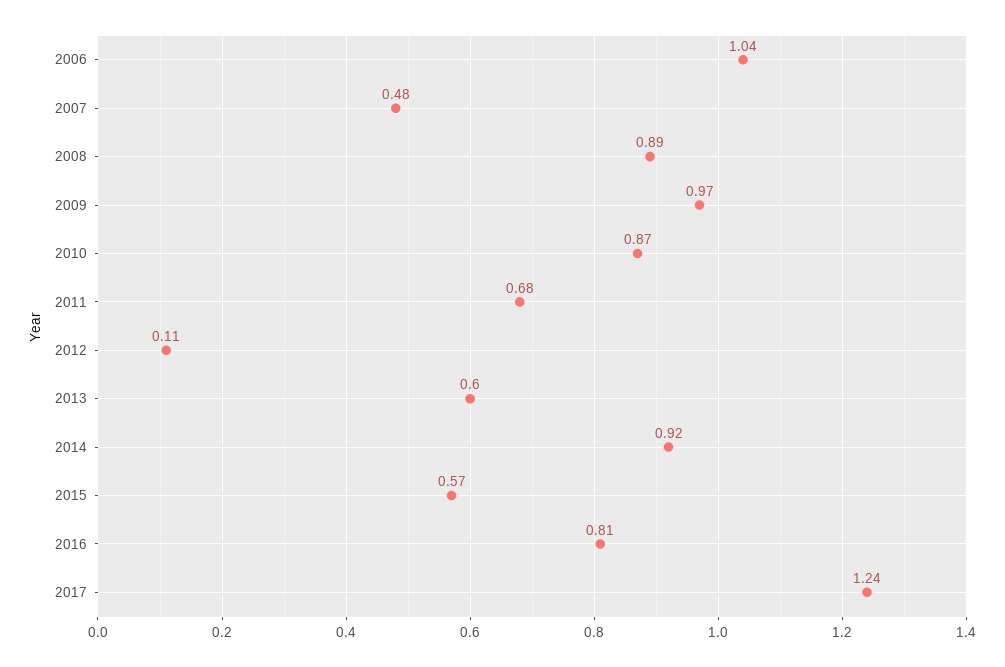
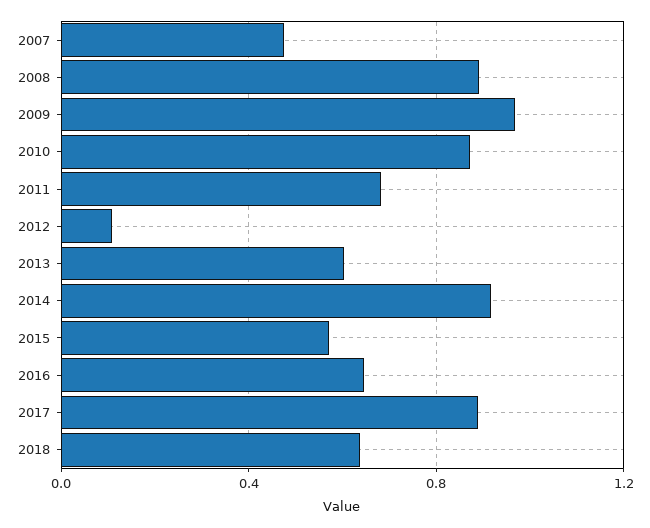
2006: 1.04 -> none
2016: 0.81 -> 0.65
2017: 1.24 -> 0.9
2018: none -> 0.65

